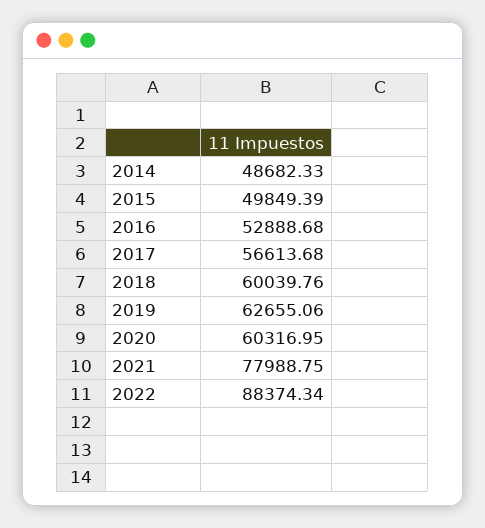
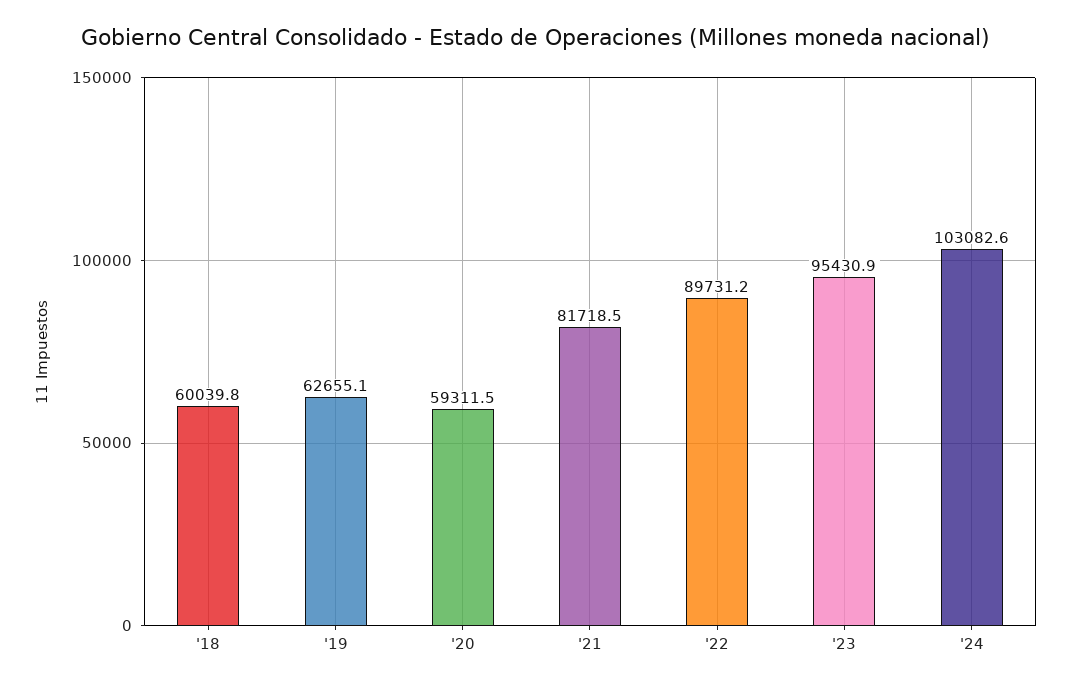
2014: 48682.33 -> none
2015: 49849.39 -> none
2016: 52888.68 -> none
2017: 56613.68 -> none
2020: 60316.95 -> 59311.5
2021: 77988.75 -> 81718.5
2022: 88374.34 -> 89731.2
'23: none -> 95430.9
'24: none -> 103082.6

